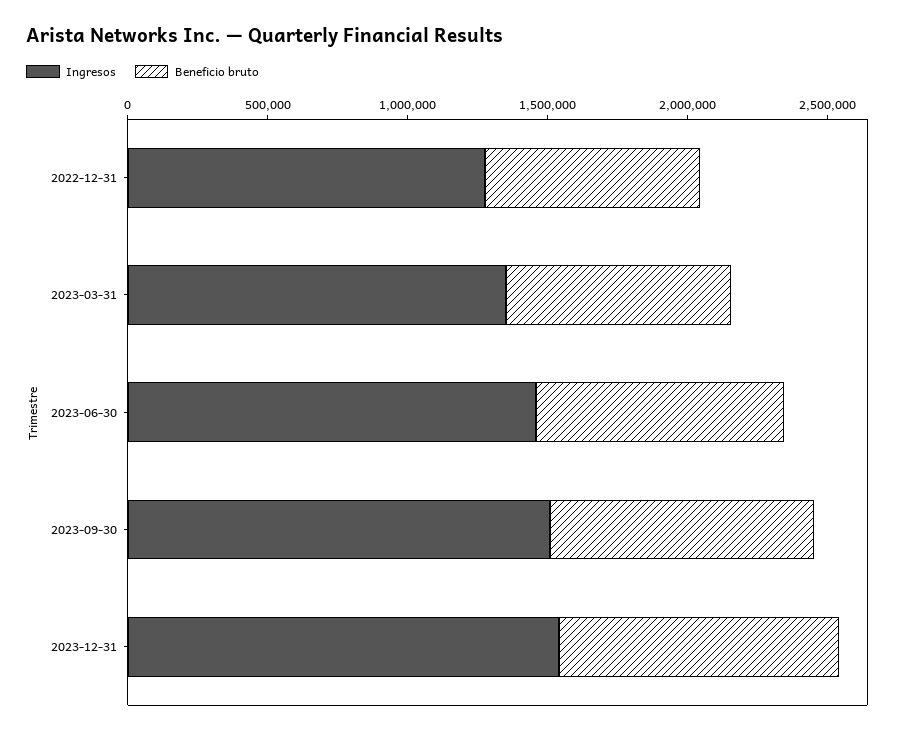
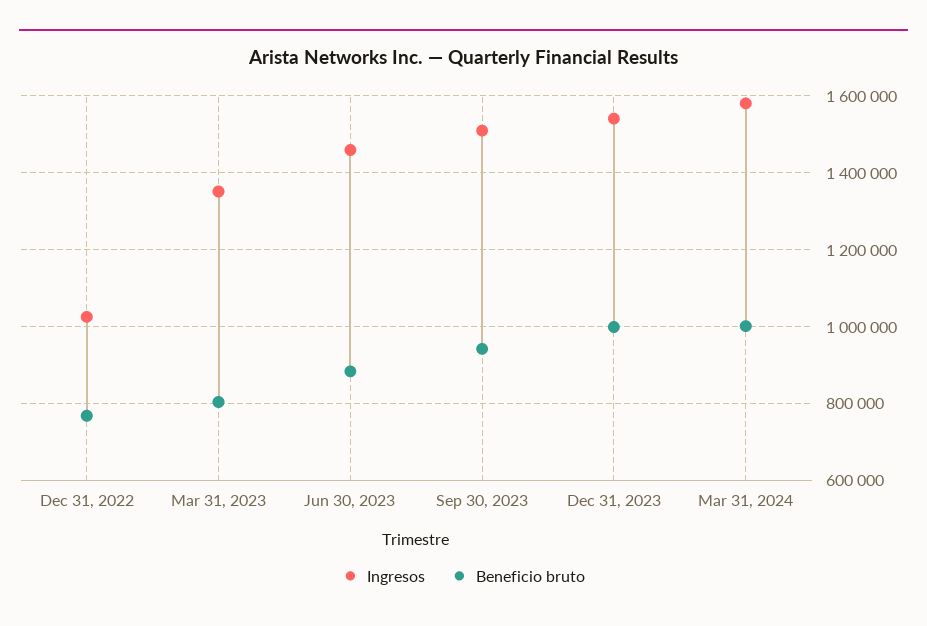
Ingresos, 2022-12-31: 1300000 -> 1020000
Ingresos, Mar 31, 2024: none -> 1580000
Beneficio bruto, Mar 31, 2024: none -> 1000000

